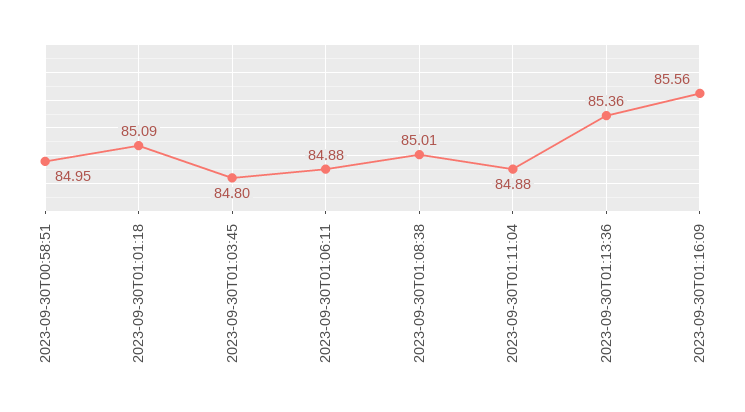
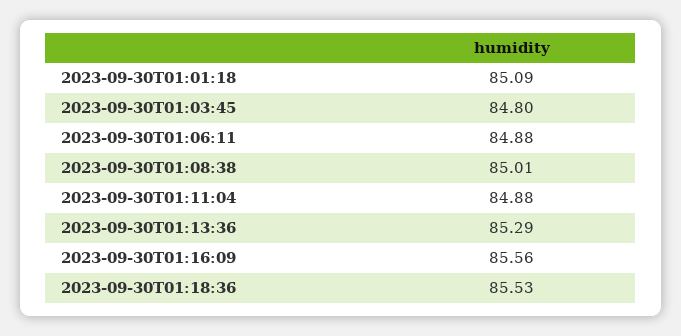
2023-09-30T00:58:51: 84.95 -> none
2023-09-30T01:13:36: 85.36 -> 85.29
2023-09-30T01:18:36: none -> 85.53

